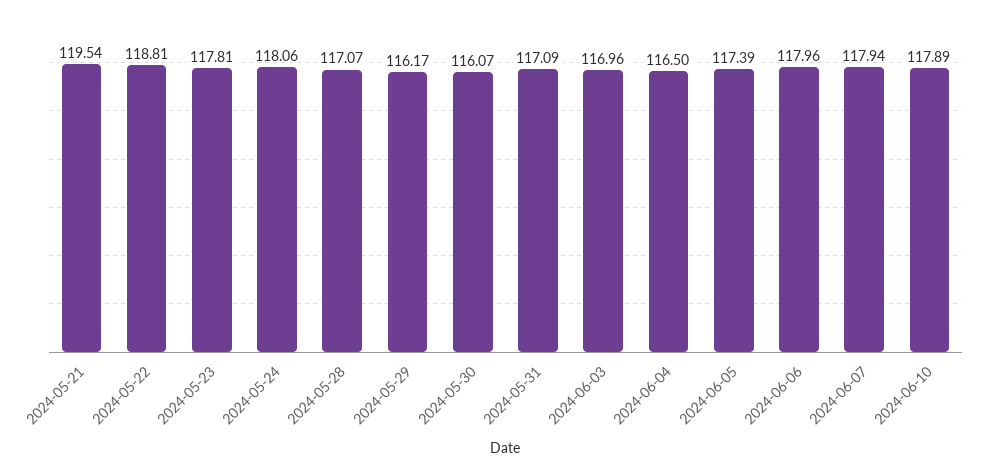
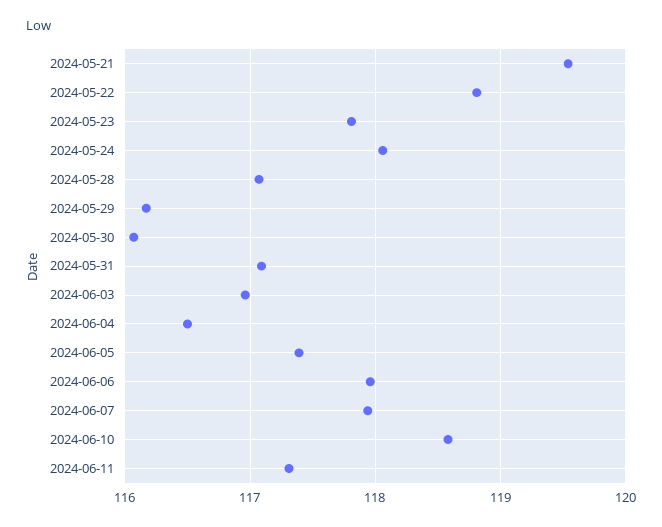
2024-06-10: 117.89 -> 118.6
2024-06-11: none -> 117.3

